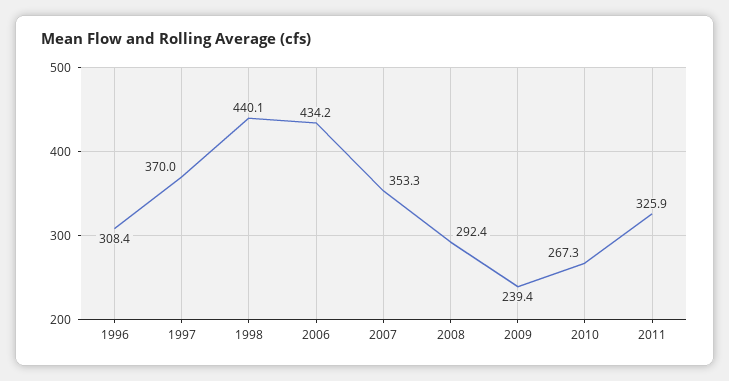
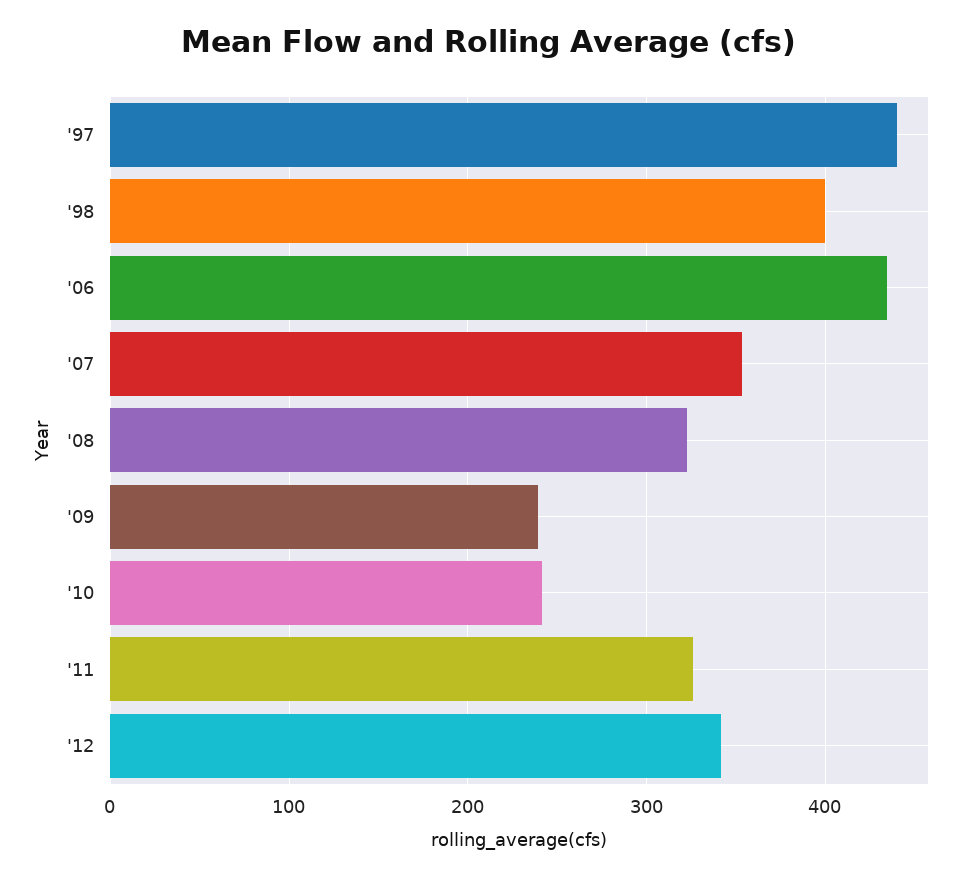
1996: 308.4 -> none
1997: 370 -> 440
1998: 440.1 -> 400
2008: 292.4 -> 320
2010: 267.3 -> 240
'12: none -> 340

